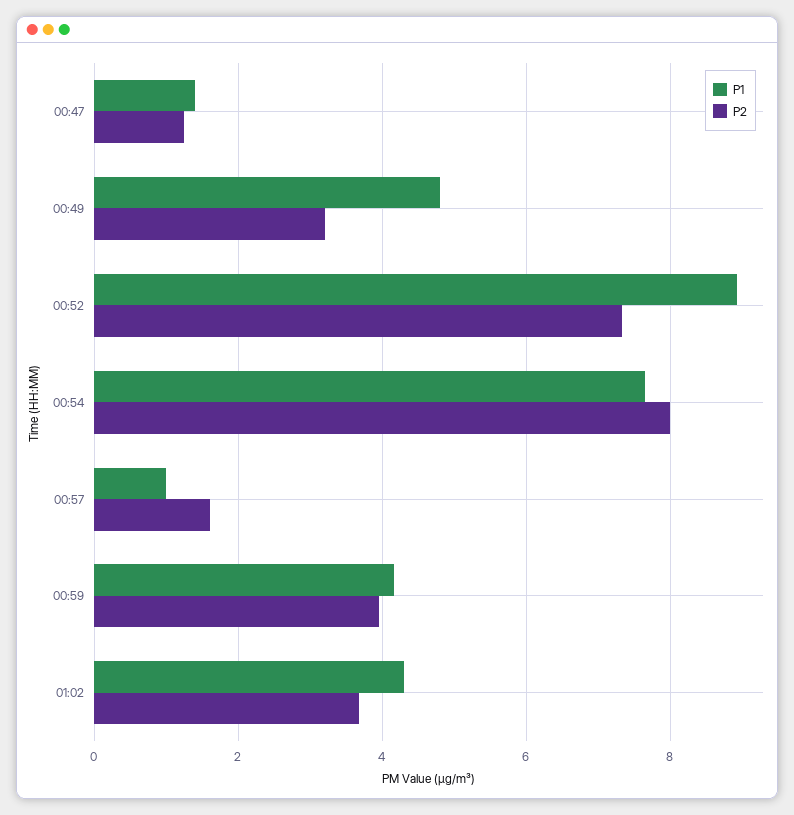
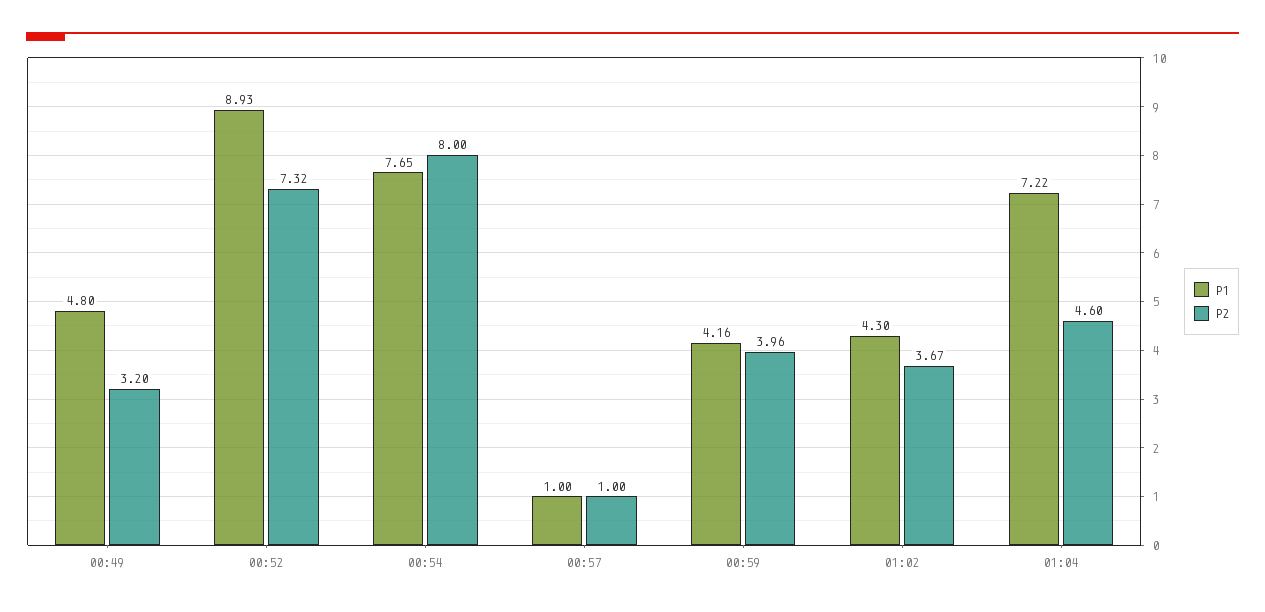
P1, 00:47: 1.4 -> none
P2, 00:47: 1.2 -> none
P2, 00:57: 1.6 -> 1
P1, 01:04: none -> 7.22
P2, 01:04: none -> 4.6

